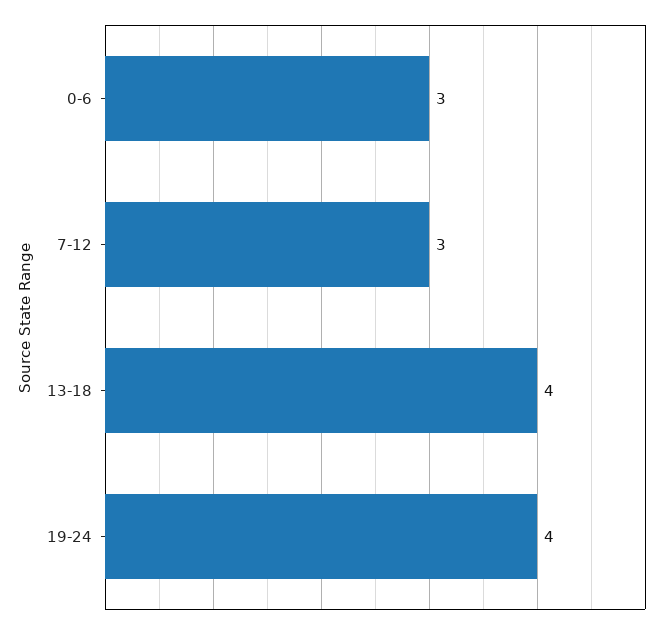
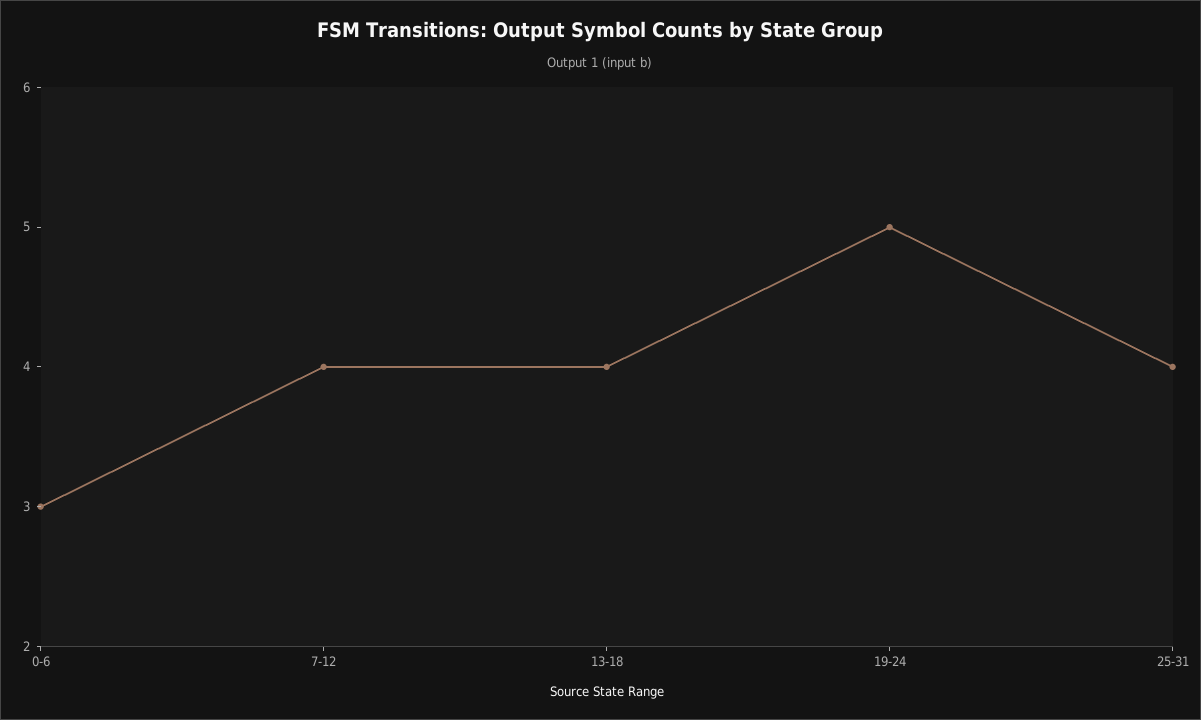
7-12: 3 -> 4
19-24: 4 -> 5
25-31: none -> 4

